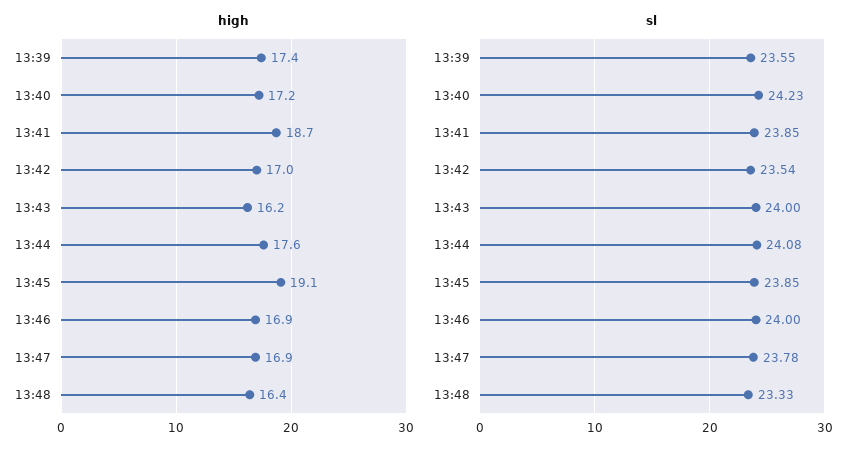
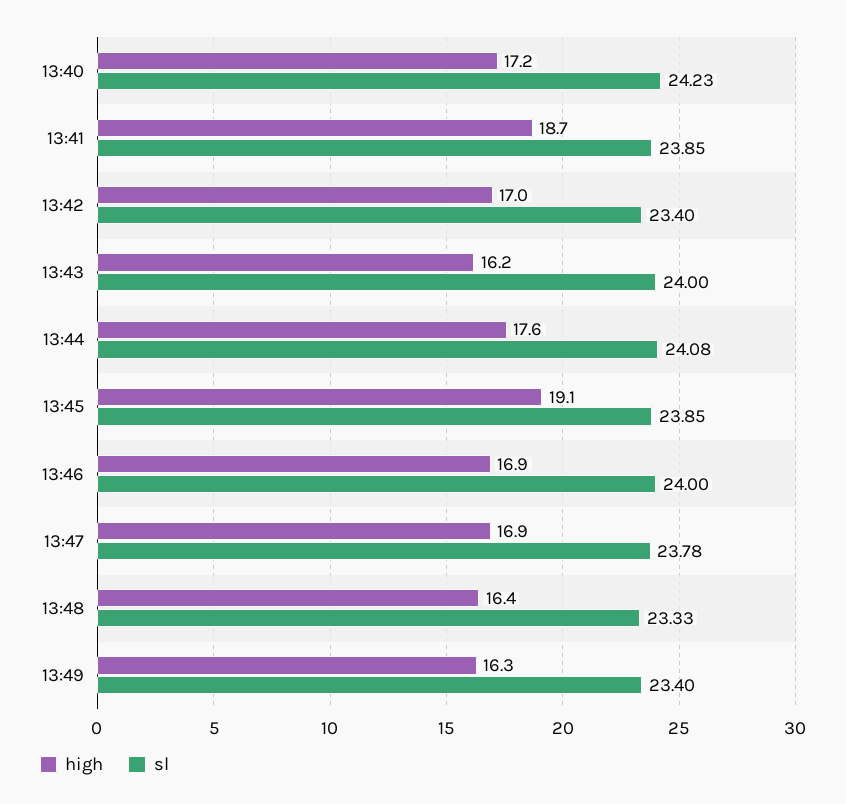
high, 13:39: 17.4 -> none
sl, 13:39: 23.55 -> none
sl, 13:42: 23.54 -> 23.4
high, 13:49: none -> 16.3
sl, 13:49: none -> 23.4

